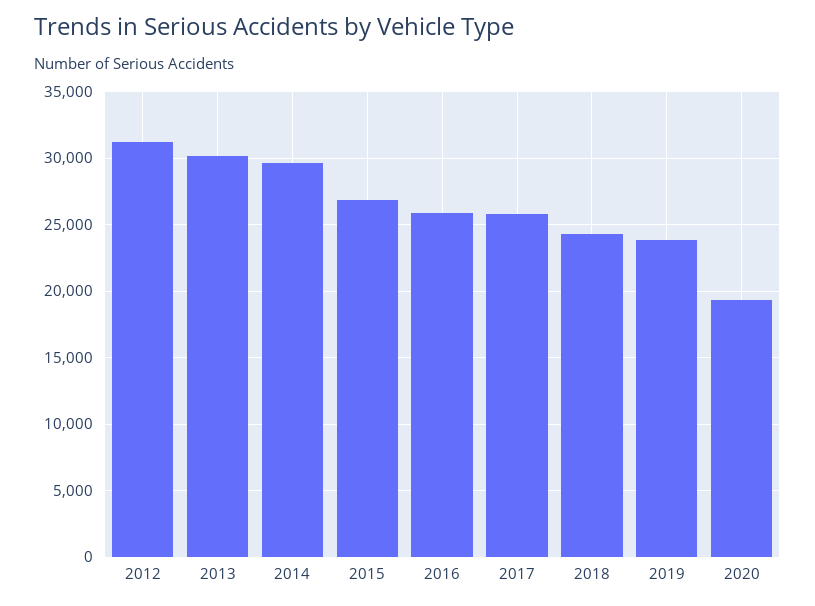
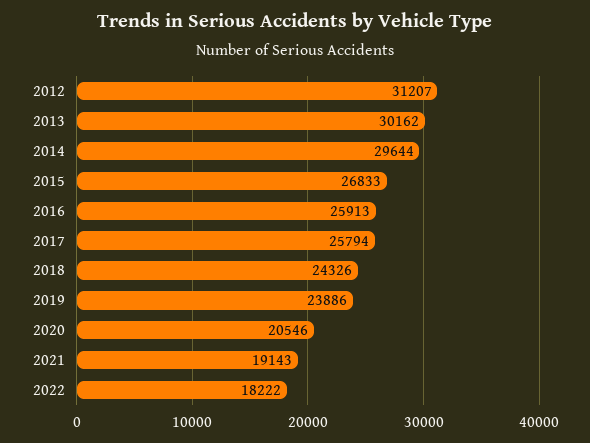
2020: 19500 -> 20546
2021: none -> 19143
2022: none -> 18222

